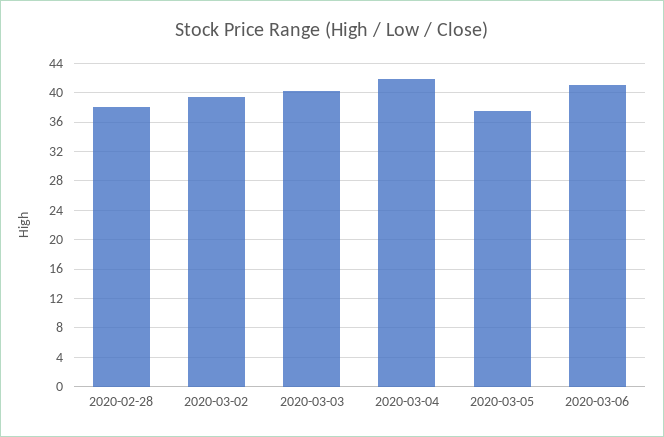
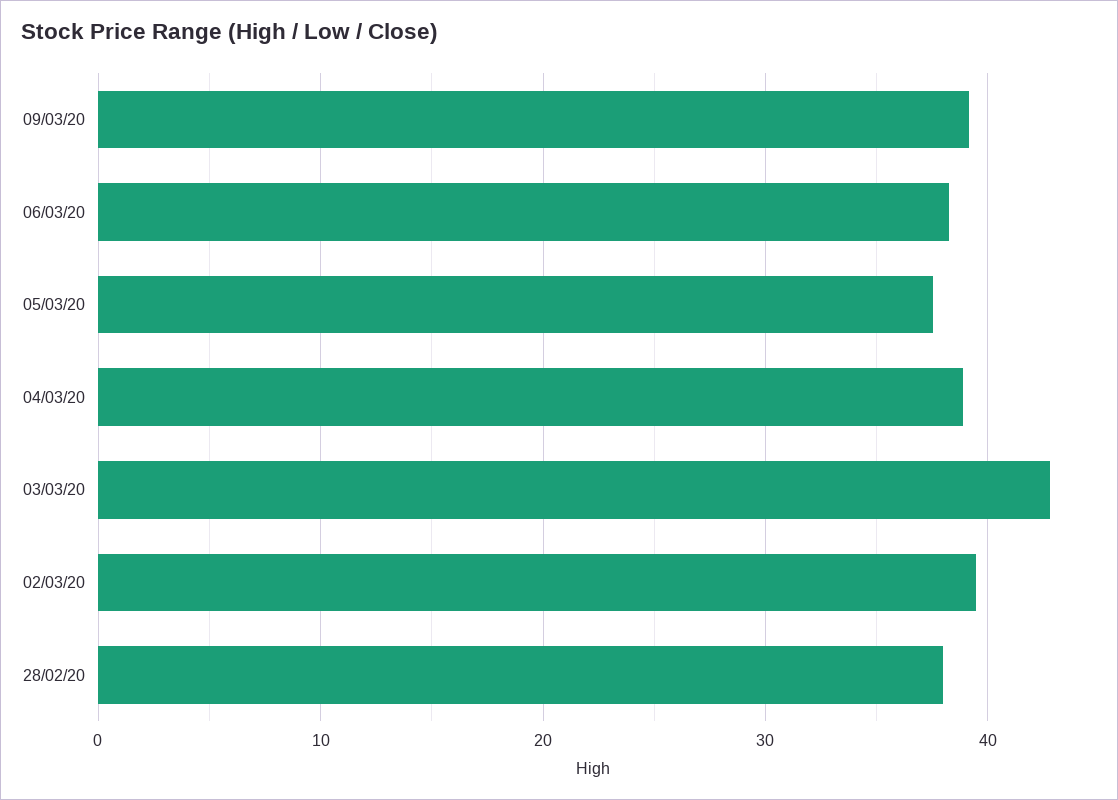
2020-03-03: 40 -> 43
2020-03-04: 42 -> 39
2020-03-06: 41 -> 38
09/03/20: none -> 39

